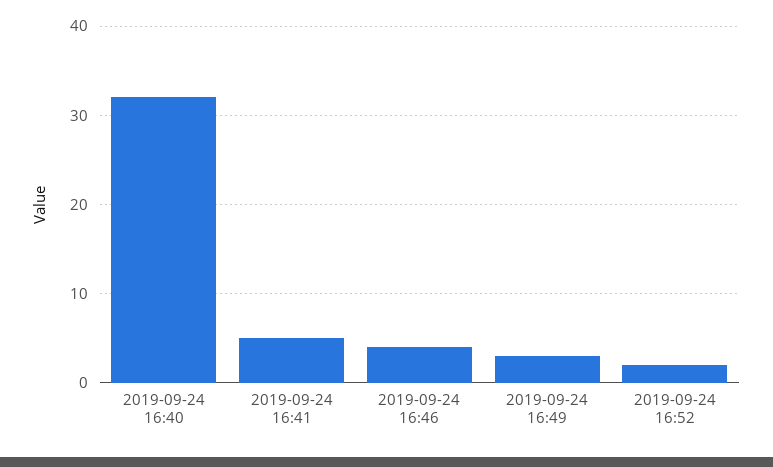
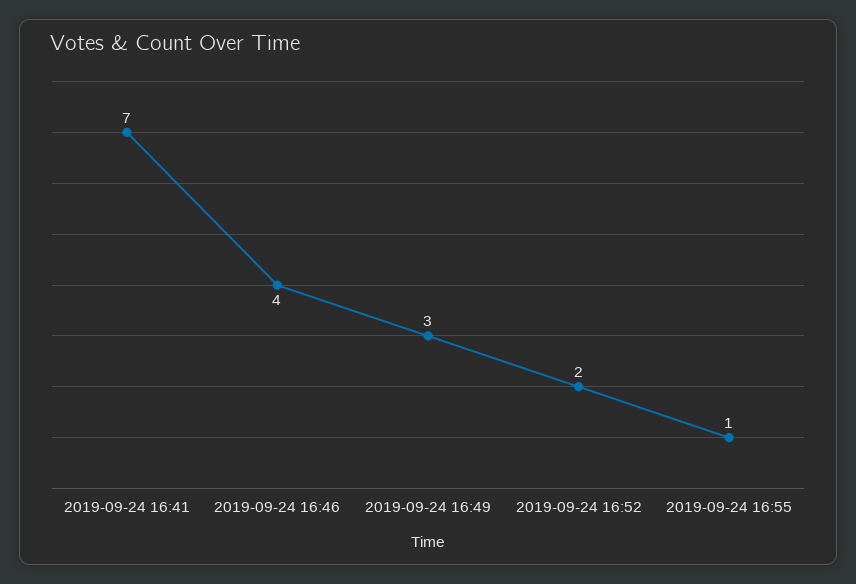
2019-09-24 16:40: 32 -> none
2019-09-24 16:41: 5 -> 7
2019-09-24 16:55: none -> 1

